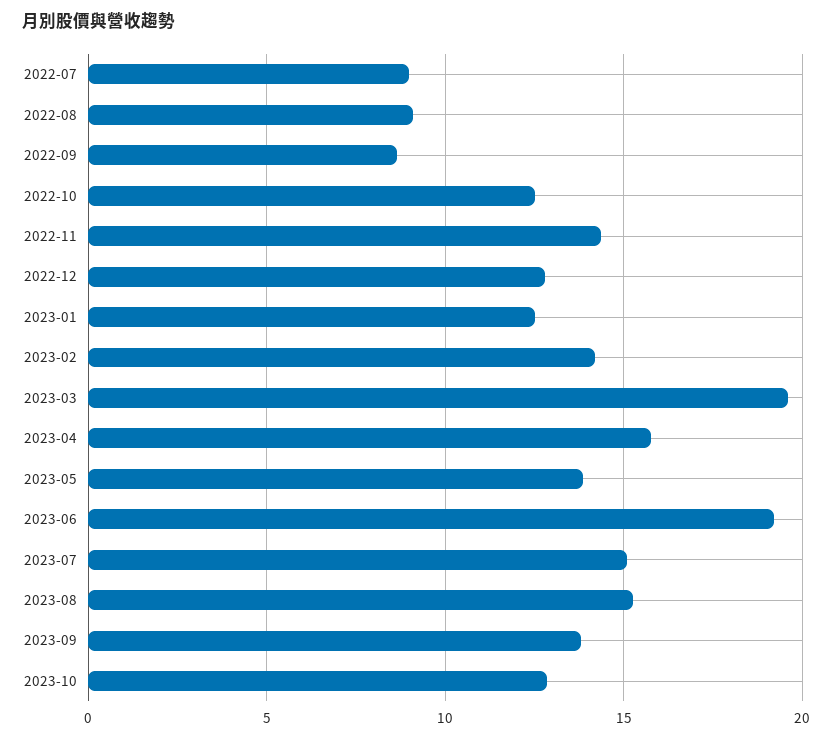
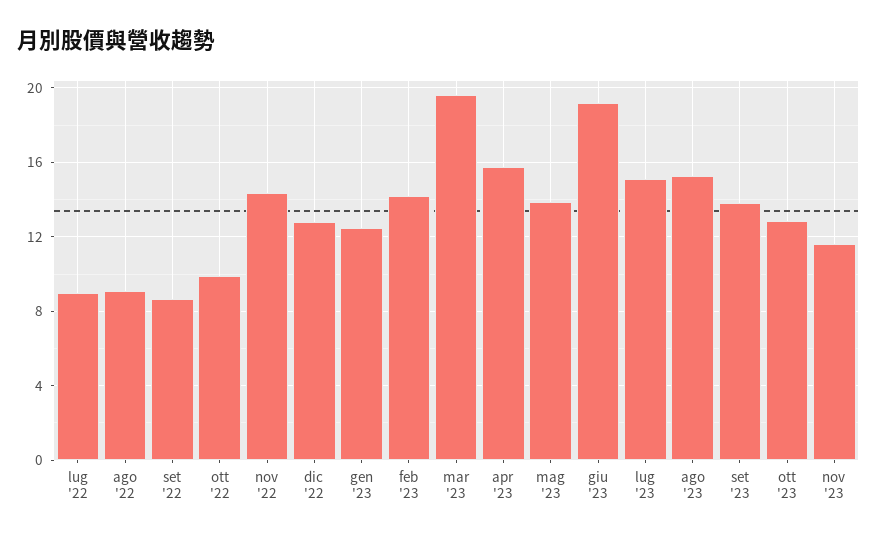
2022-10: 12.5 -> 10
nov '23: none -> 11.5

